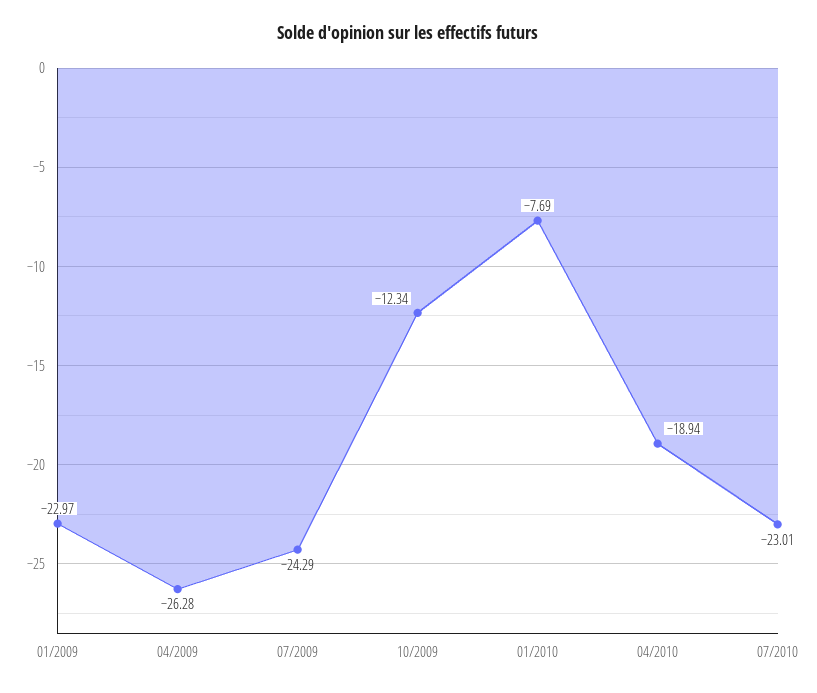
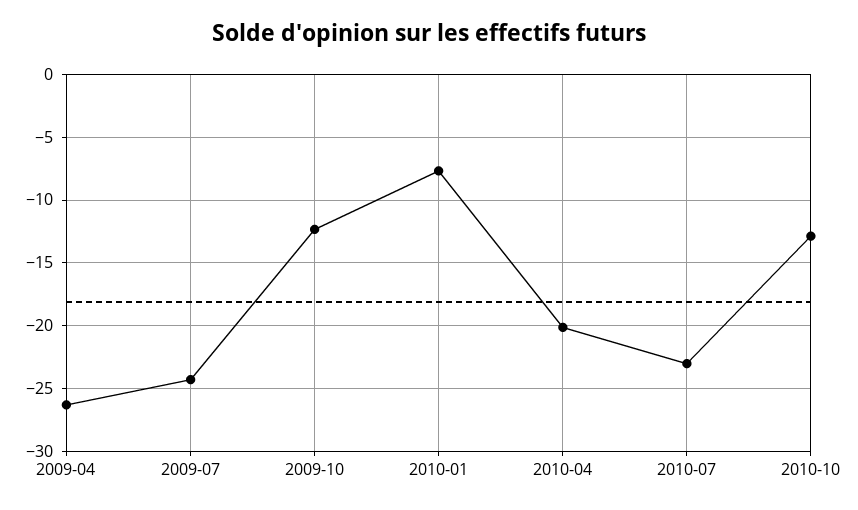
01/2009: -22.97 -> none
04/2010: -18.94 -> -20
2010-10: none -> -13

